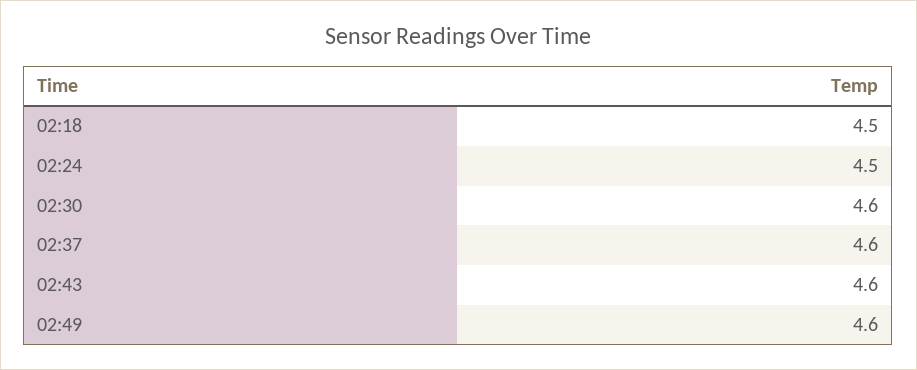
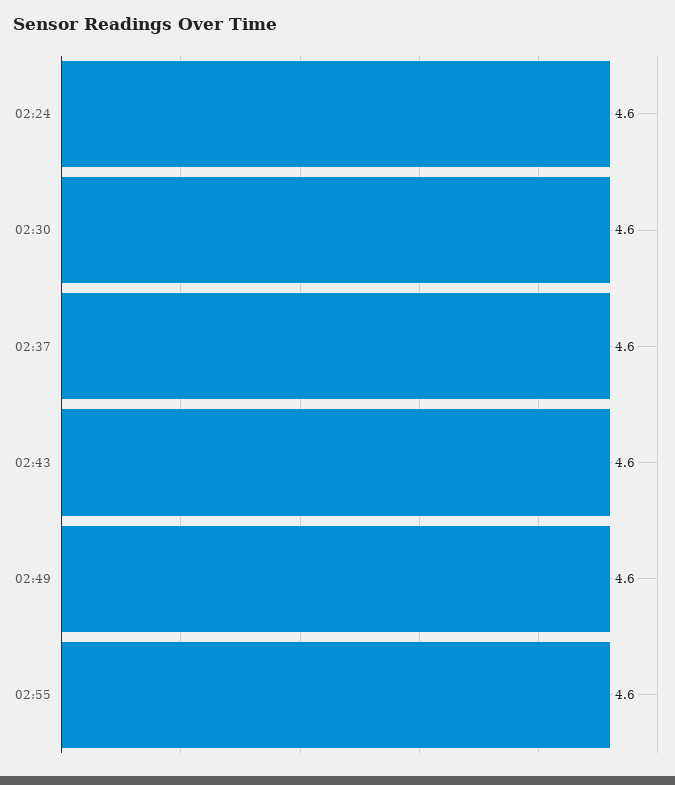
02:18: 4.5 -> none
02:24: 4.5 -> 4.6
02:55: none -> 4.6

